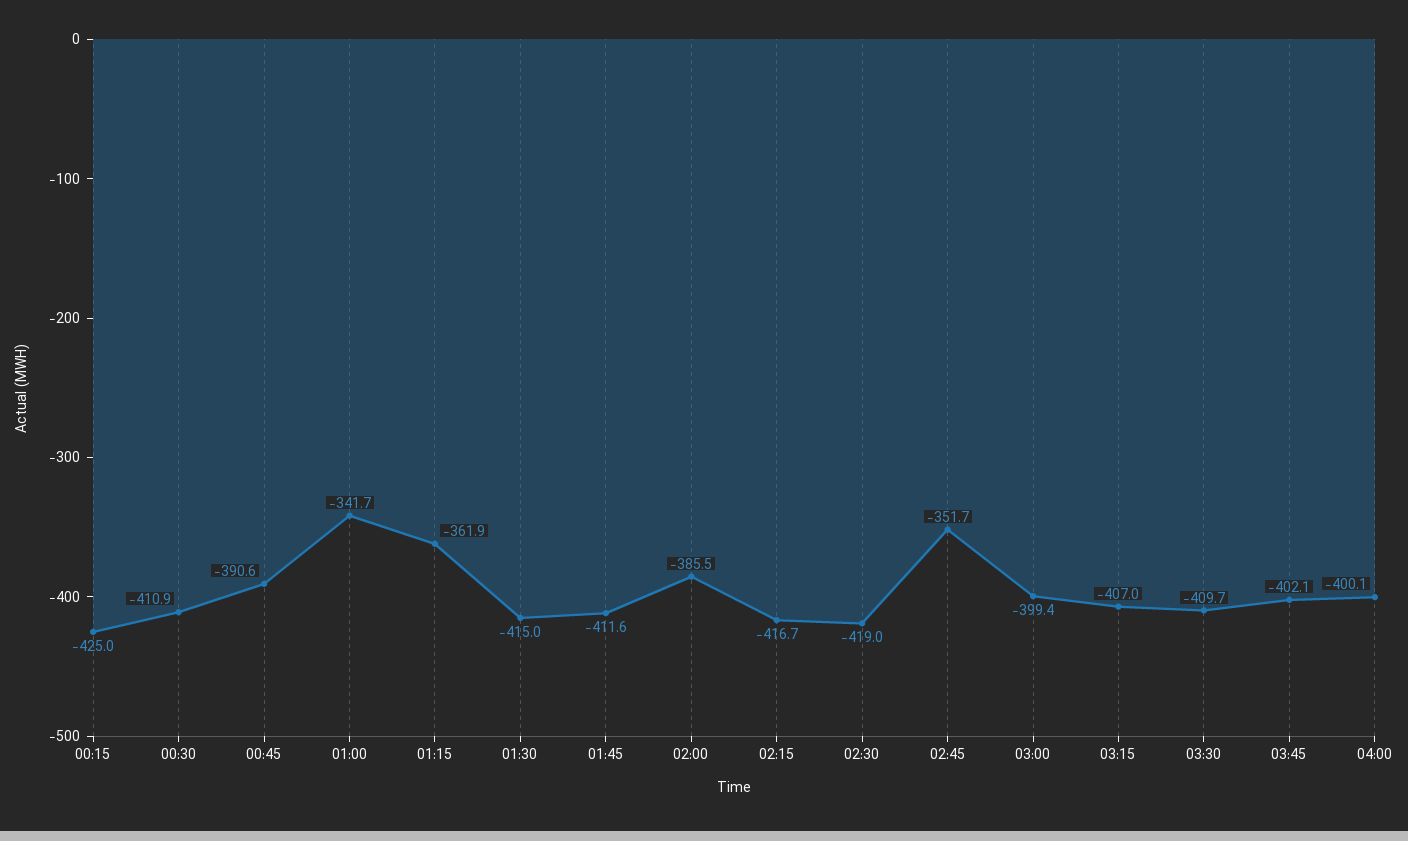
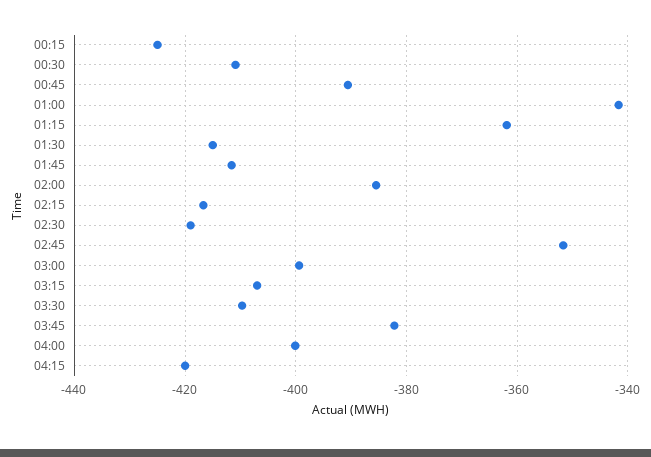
03:45: -402.1 -> -382
04:15: none -> -420

